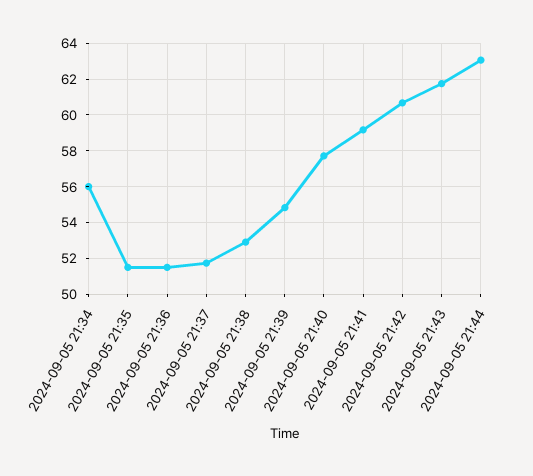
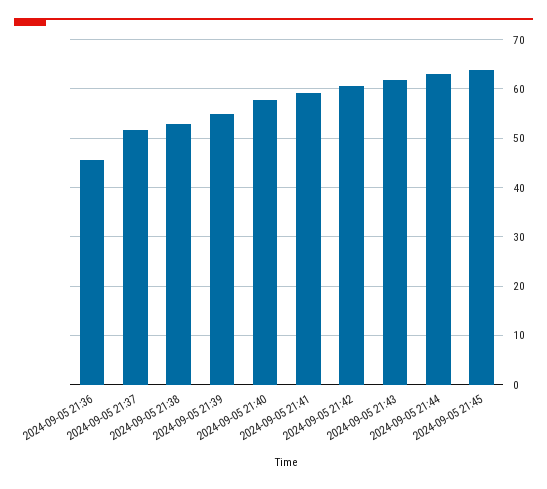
2024-09-05 21:34: 56 -> none
2024-09-05 21:35: 51.5 -> none
2024-09-05 21:36: 51.5 -> 46
2024-09-05 21:45: none -> 64

